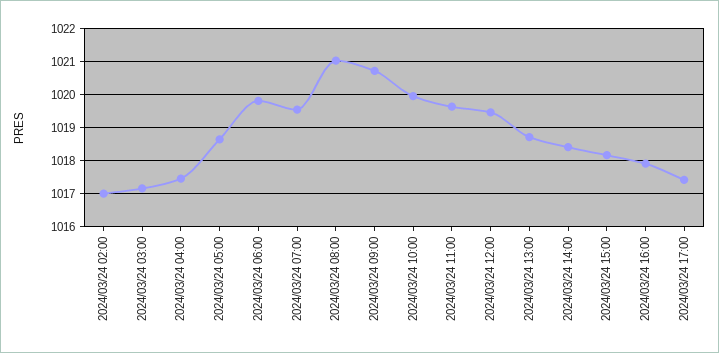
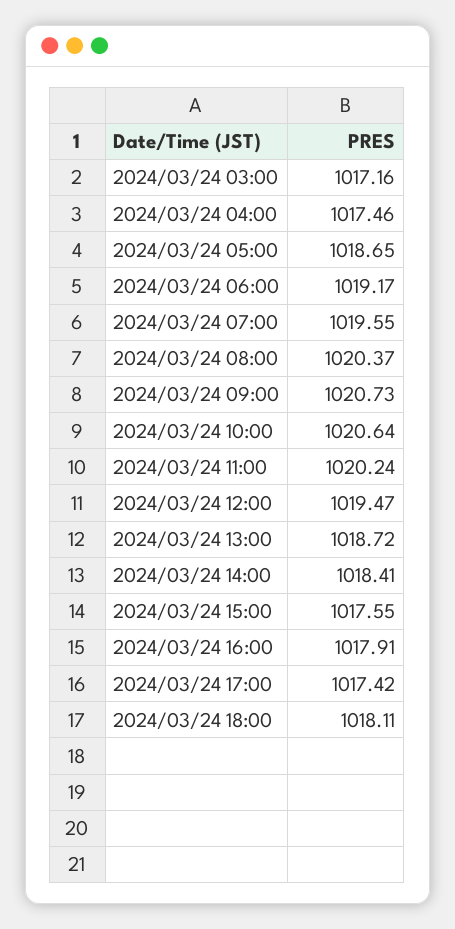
2024/03/24 02:00: 1017 -> none
2024/03/24 06:00: 1019.8 -> 1019.17
2024/03/24 08:00: 1021 -> 1020.37
2024/03/24 10:00: 1020 -> 1020.64
2024/03/24 11:00: 1019.6 -> 1020.24
2024/03/24 15:00: 1018.2 -> 1017.55
2024/03/24 18:00: none -> 1018.11

